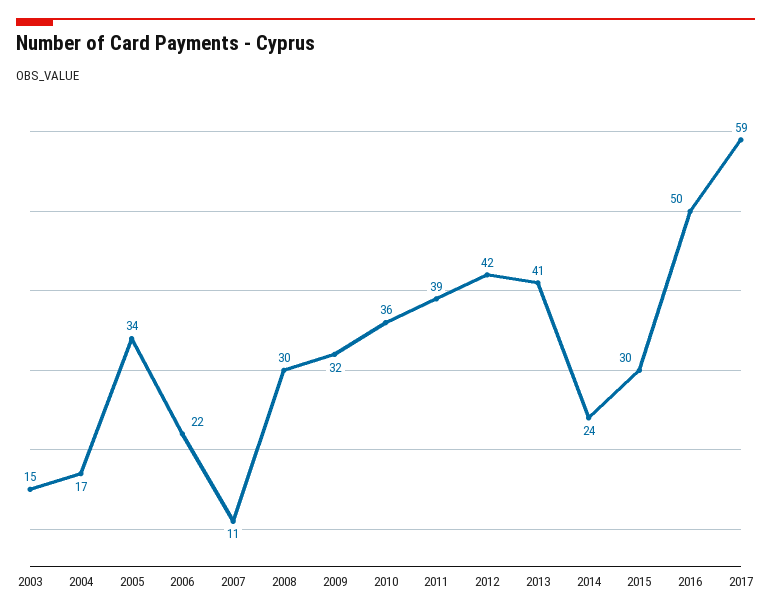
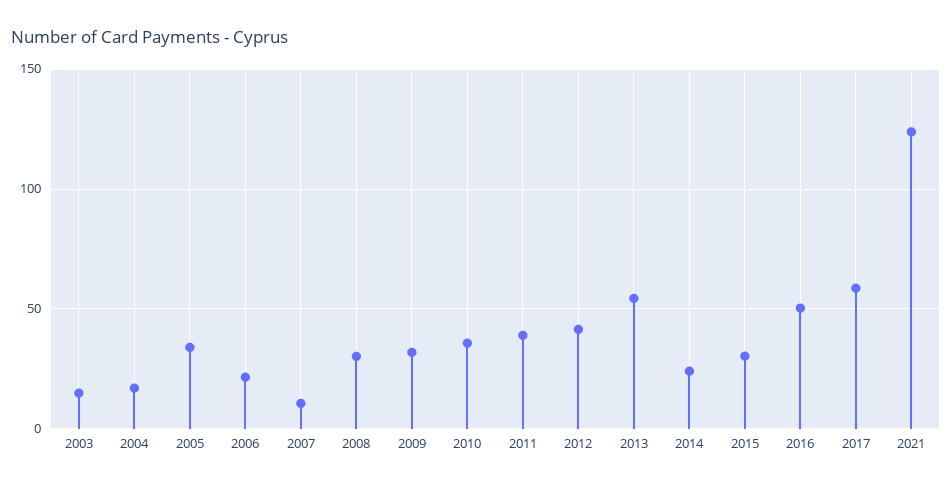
2013: 41 -> 55
2021: none -> 125

